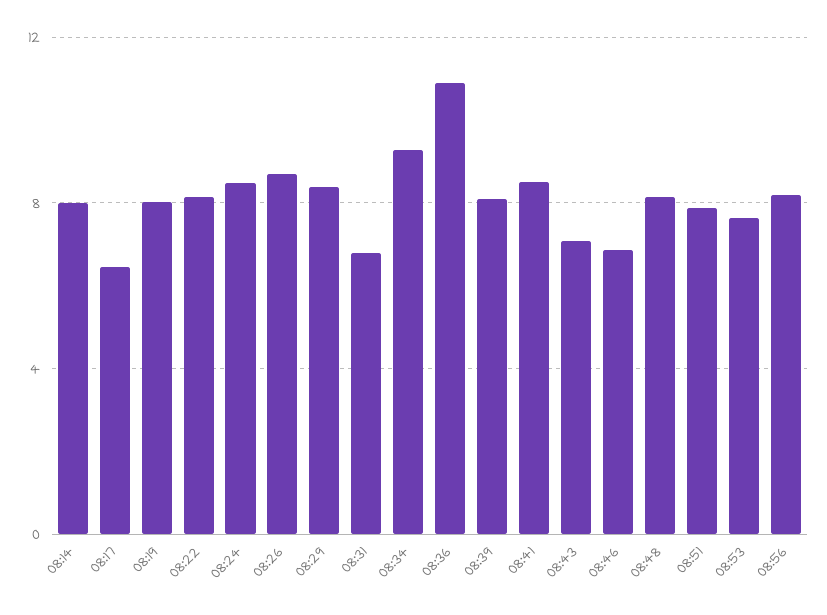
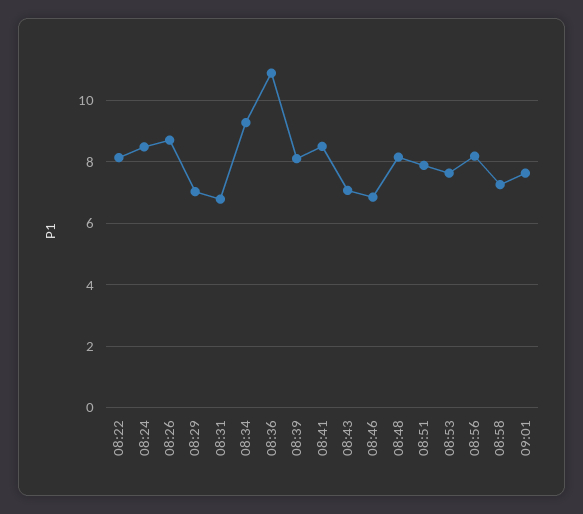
08:14: 8 -> none
08:17: 6.5 -> none
08:19: 8 -> none
08:29: 8.5 -> 7
08:58: none -> 7.2
09:01: none -> 7.6

